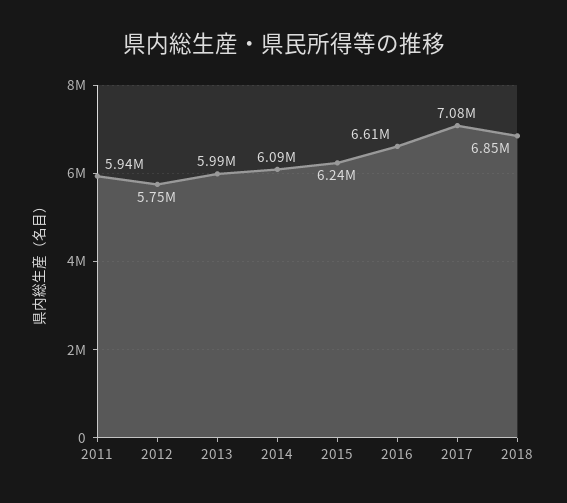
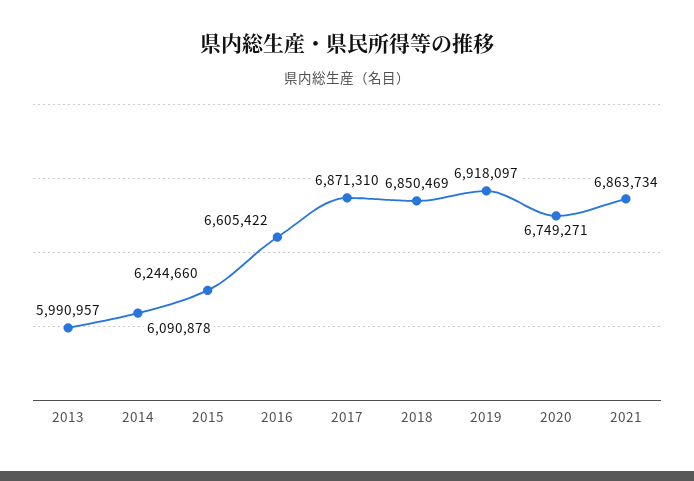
2011: 5940000 -> none
2012: 5750000 -> none
2017: 7080000 -> 6871310
2019: none -> 6918097
2020: none -> 6749271
2021: none -> 6863734

